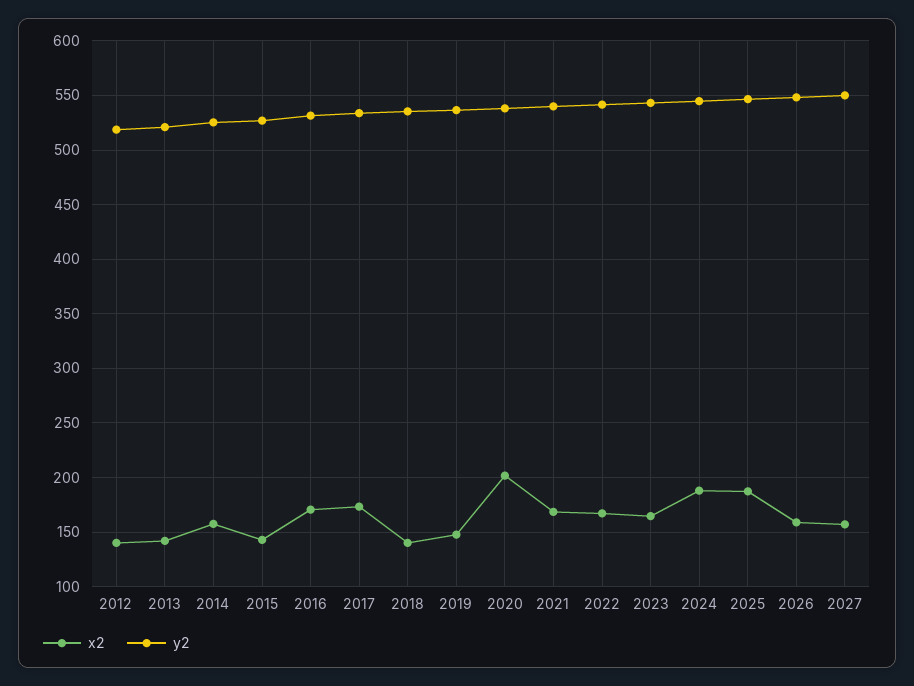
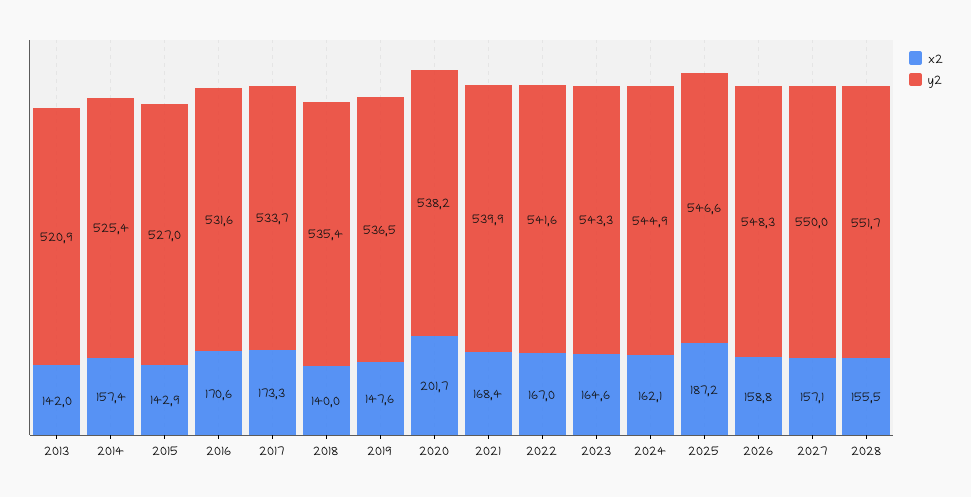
x2, 2012: 140 -> none
y2, 2012: 520 -> none
x2, 2024: 190 -> 162.1
x2, 2028: none -> 155.5
y2, 2028: none -> 551.7

